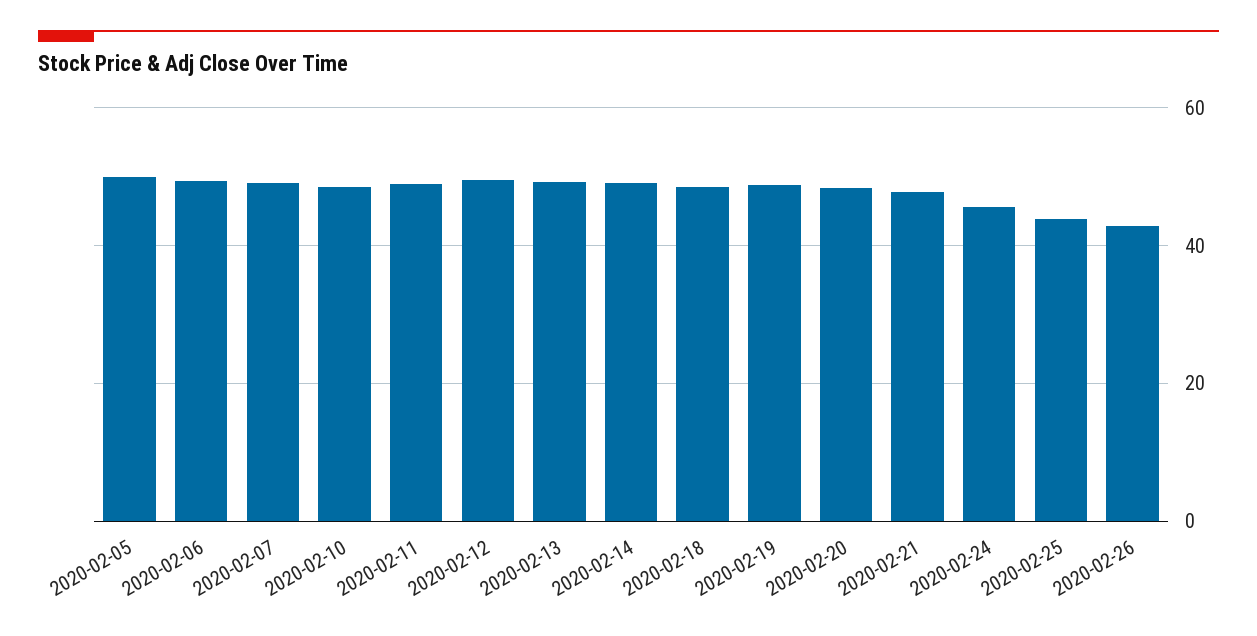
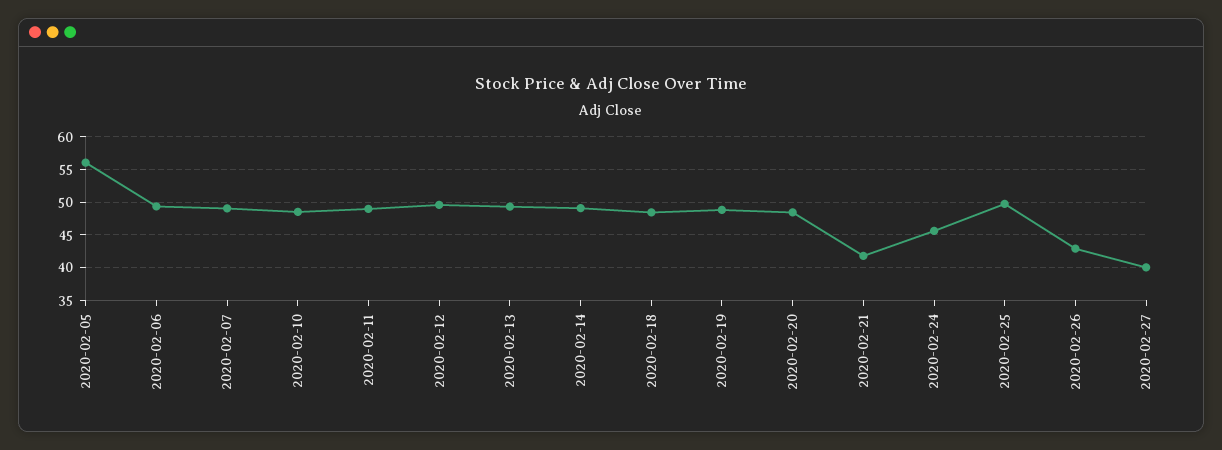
2020-02-05: 50 -> 56
2020-02-21: 48 -> 42
2020-02-25: 44 -> 50
2020-02-27: none -> 40

